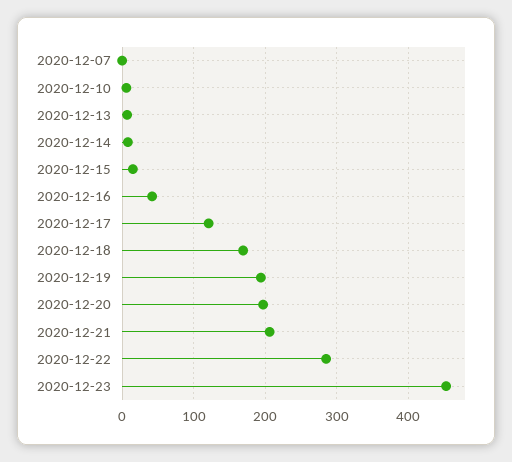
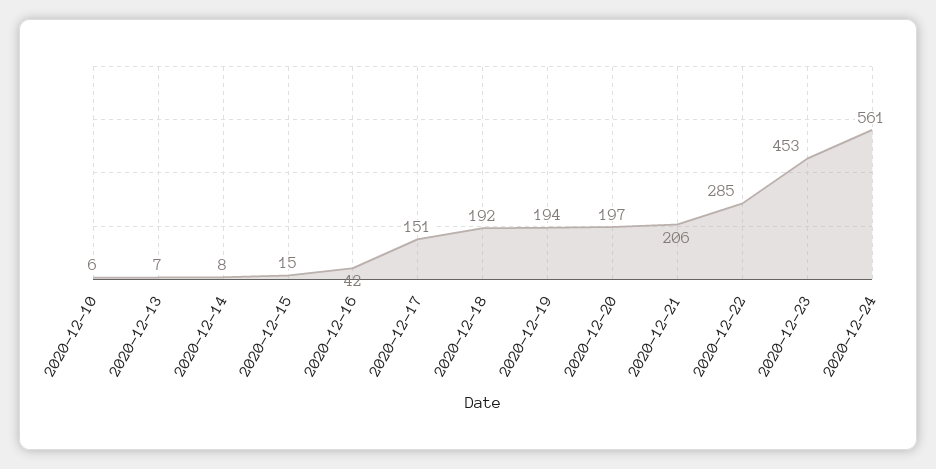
2020-12-07: 0 -> none
2020-12-17: 120 -> 151
2020-12-18: 170 -> 192
2020-12-24: none -> 561

